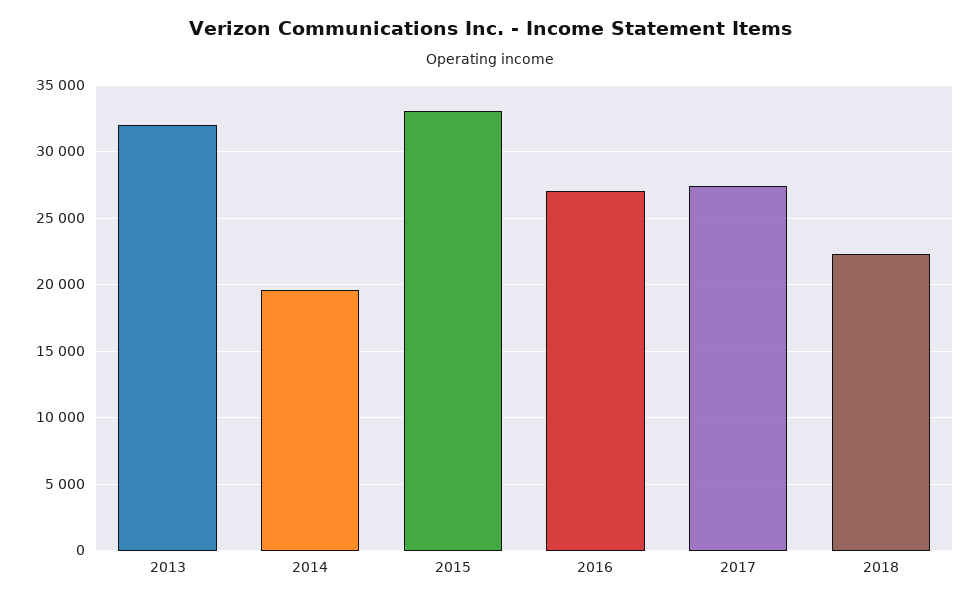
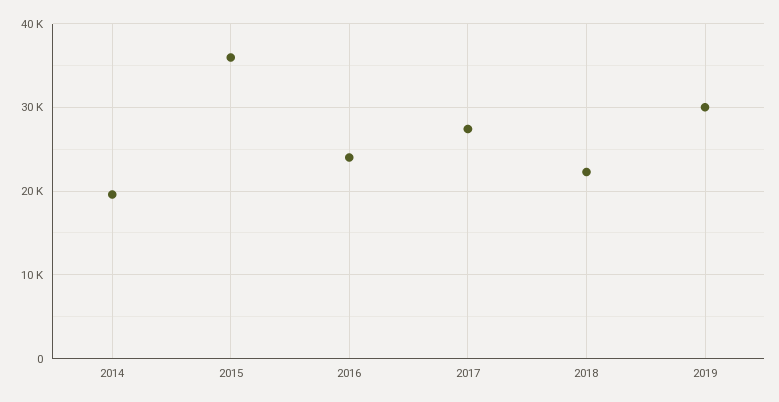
2013: 32000 -> none
2015: 33000 -> 36000
2016: 27000 -> 24000
2019: none -> 30000

